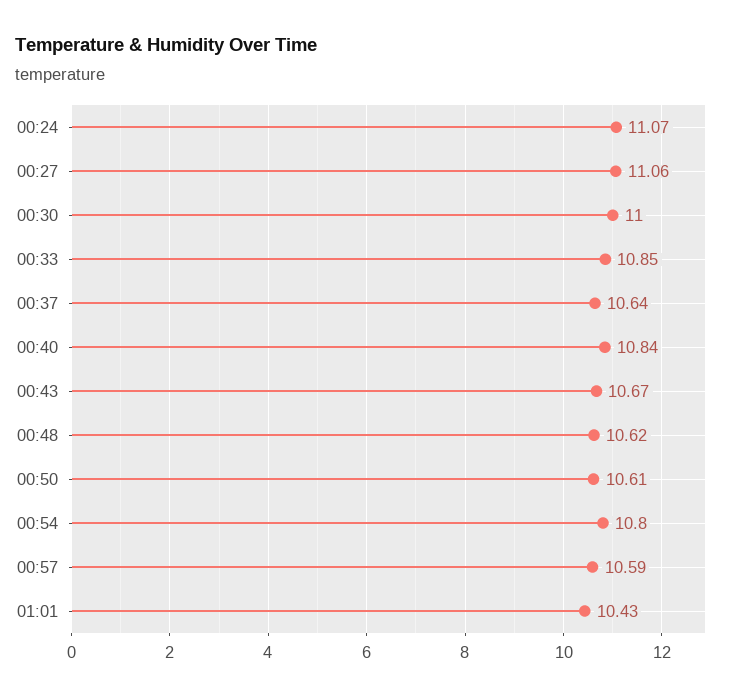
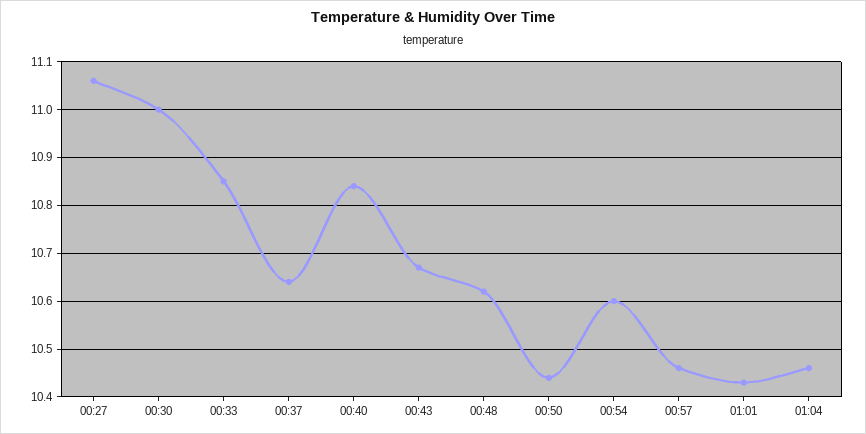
00:24: 11.07 -> none
00:50: 10.61 -> 10.45
00:54: 10.8 -> 10.6
00:57: 10.59 -> 10.45
01:04: none -> 10.45

